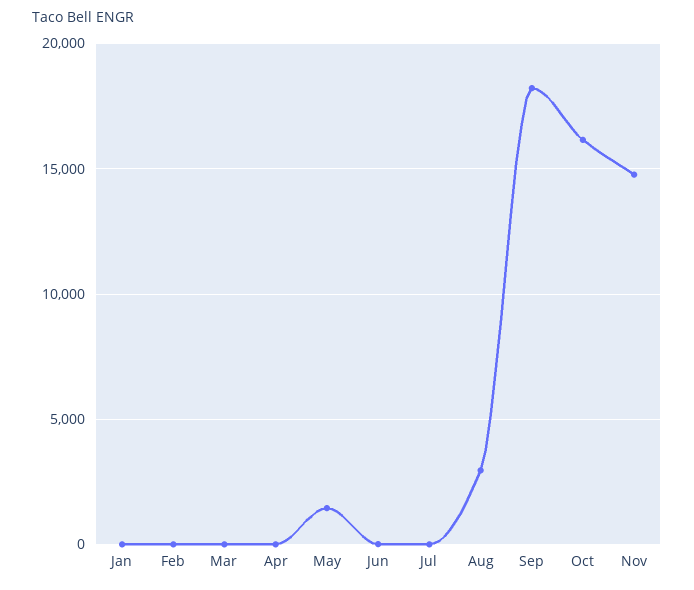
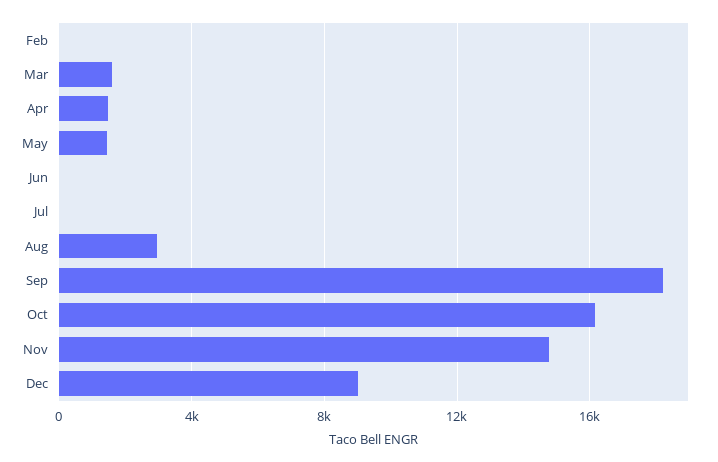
Jan: 0 -> none
Mar: 0 -> 1500
Apr: 0 -> 1500
Dec: none -> 9000

